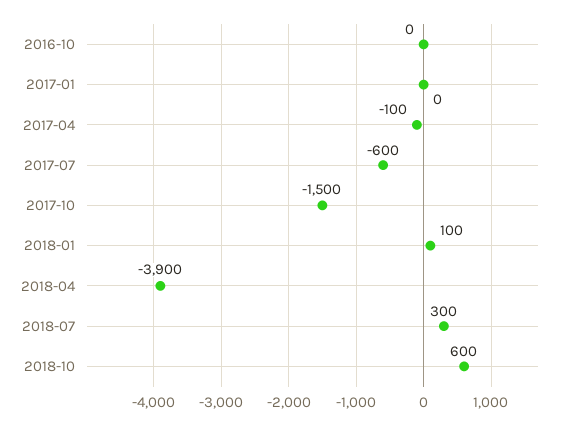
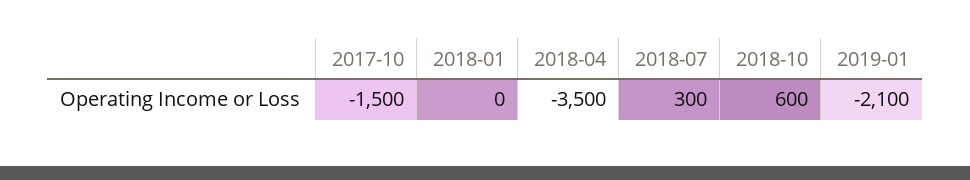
2016-10: 0 -> none
2017-01: 0 -> none
2017-04: -100 -> none
2017-07: -600 -> none
2018-01: 100 -> 0
2018-04: -3900 -> -3500
2019-01: none -> -2100

